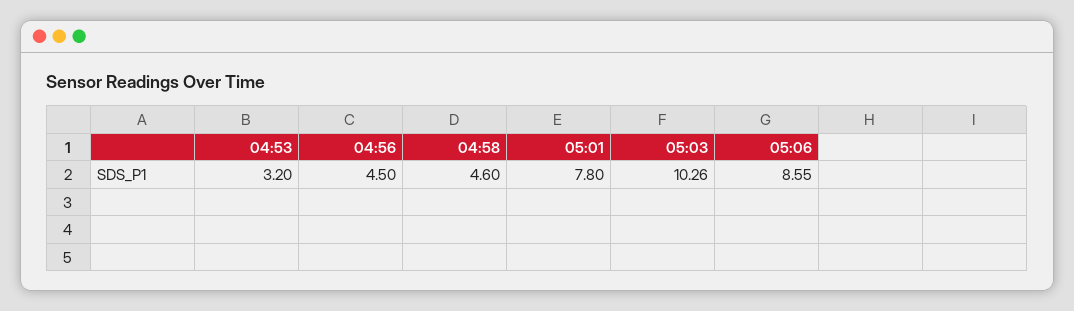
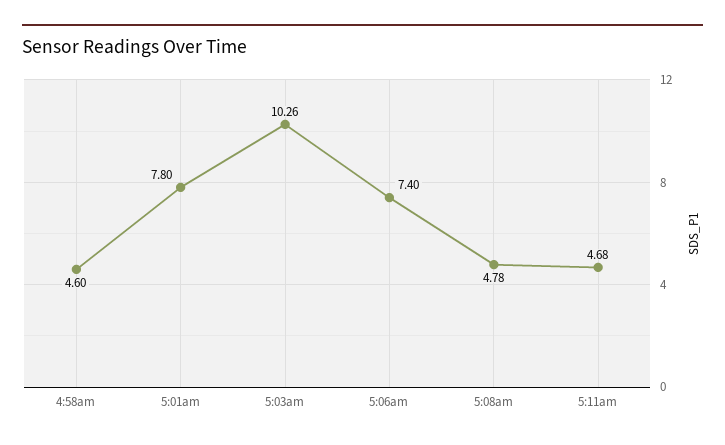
04:53: 3.2 -> none
04:56: 4.5 -> none
05:06: 8.55 -> 7.4
5:08am: none -> 4.78
5:11am: none -> 4.68

